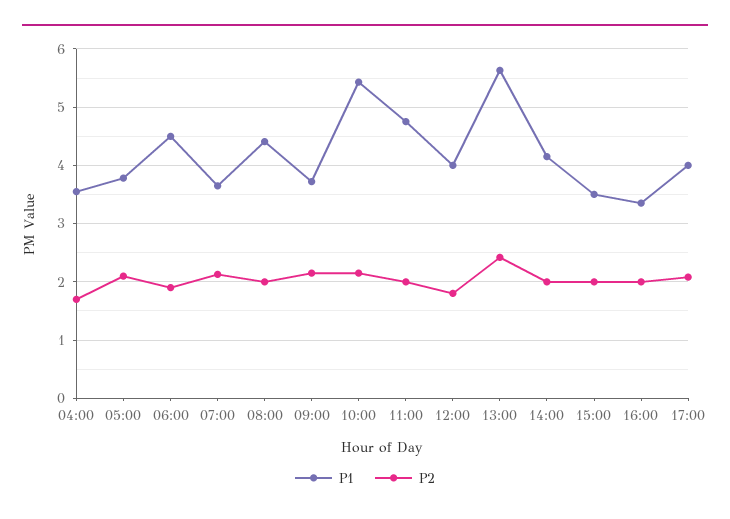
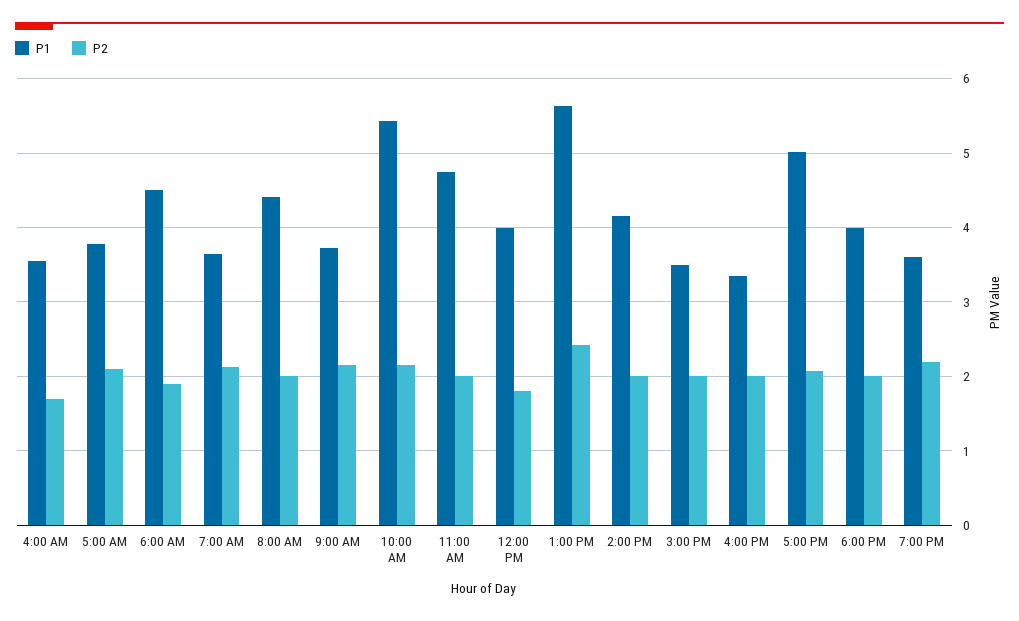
P1, 17:00: 4 -> 5
P1, 6:00 PM: none -> 4
P2, 6:00 PM: none -> 2
P1, 7:00 PM: none -> 3.6
P2, 7:00 PM: none -> 2.2

